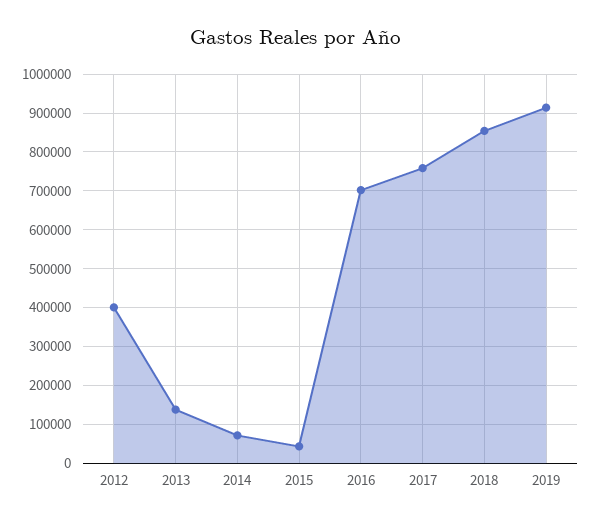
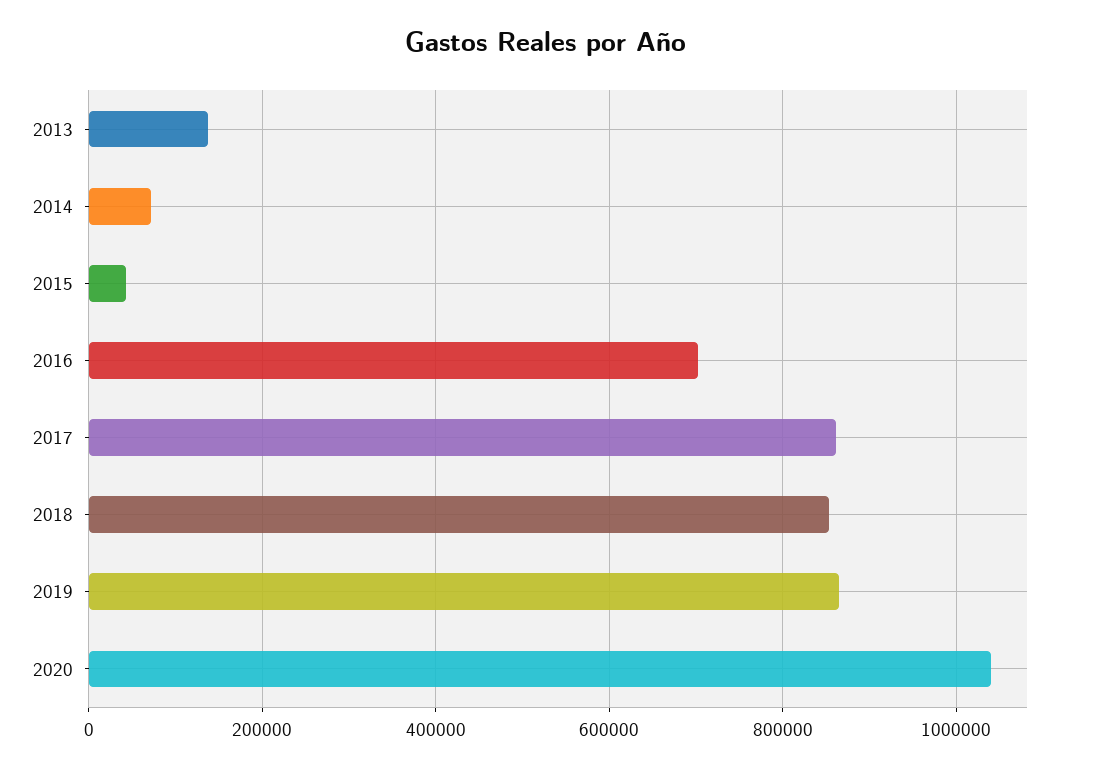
2012: 400000 -> none
2017: 760000 -> 860000
2019: 920000 -> 860000
2020: none -> 1040000

